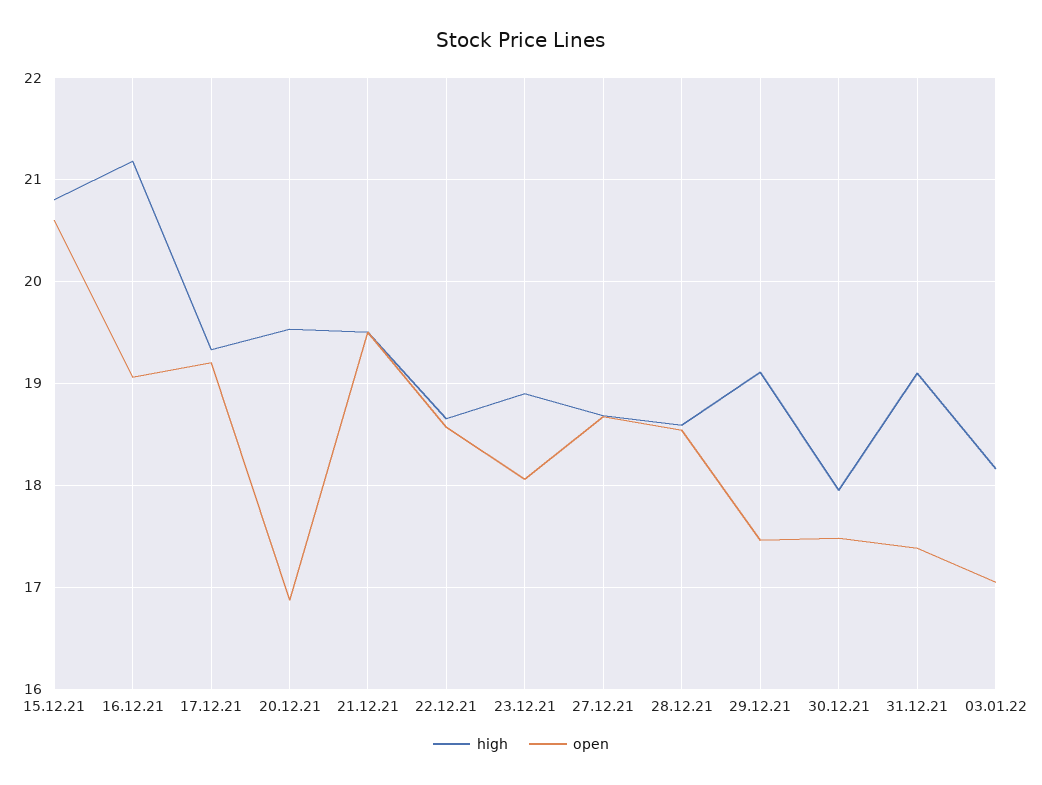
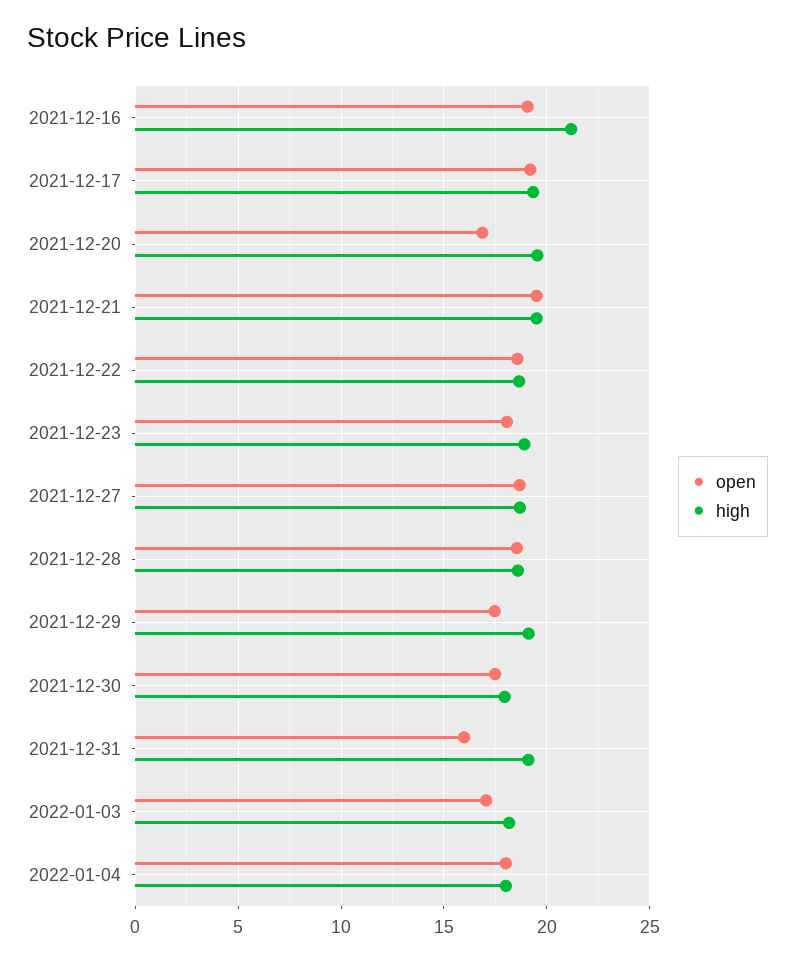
high, 15.12.21: 20.8 -> none
open, 15.12.21: 20.6 -> none
open, 31.12.21: 17.4 -> 16
open, 2022-01-04: none -> 18
high, 2022-01-04: none -> 18

